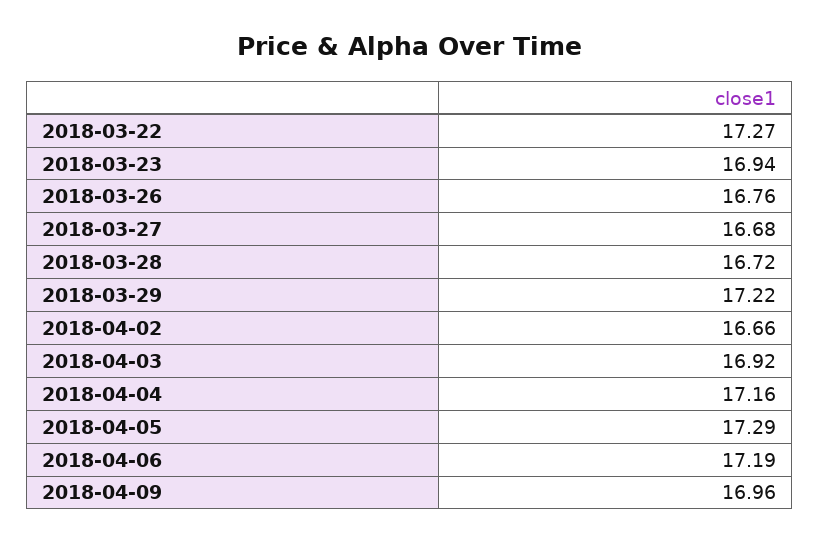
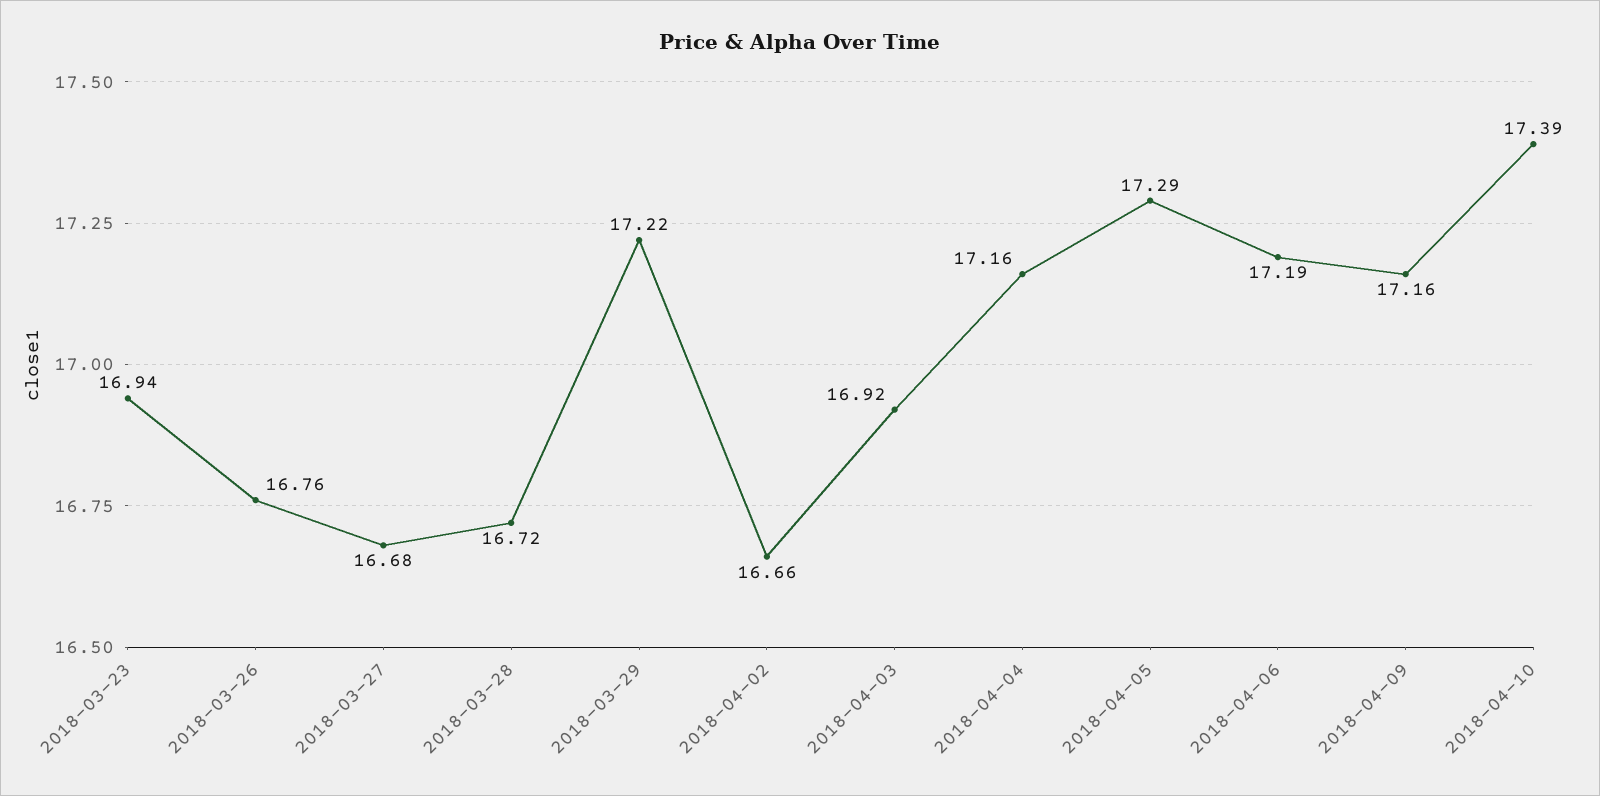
2018-03-22: 17.27 -> none
2018-04-09: 16.96 -> 17.16
2018-04-10: none -> 17.39

